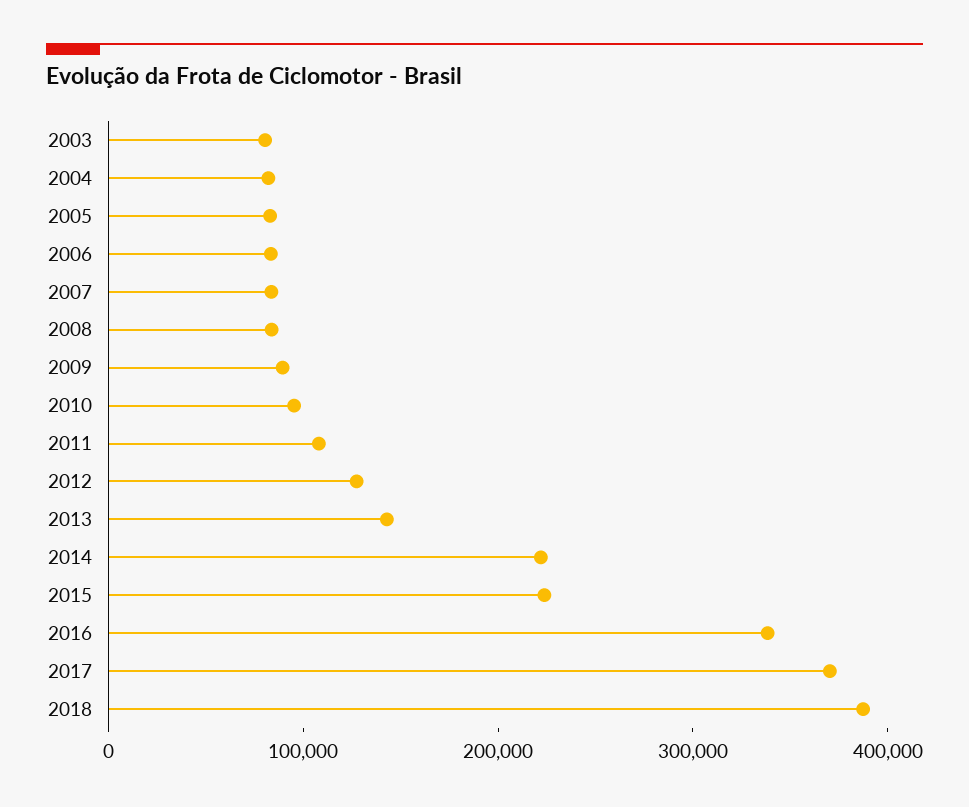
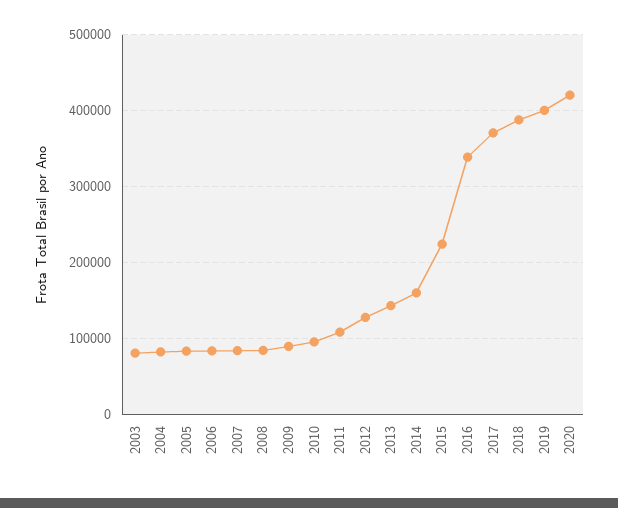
2014: 220000 -> 160000
2019: none -> 400000
2020: none -> 420000

